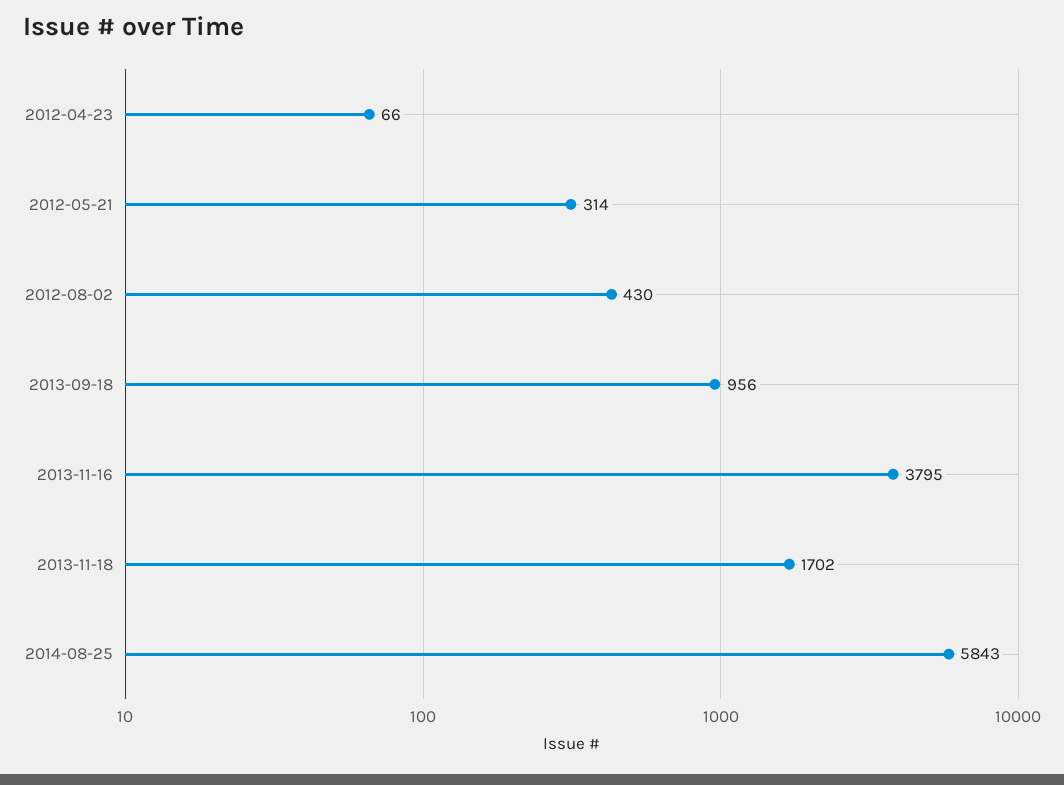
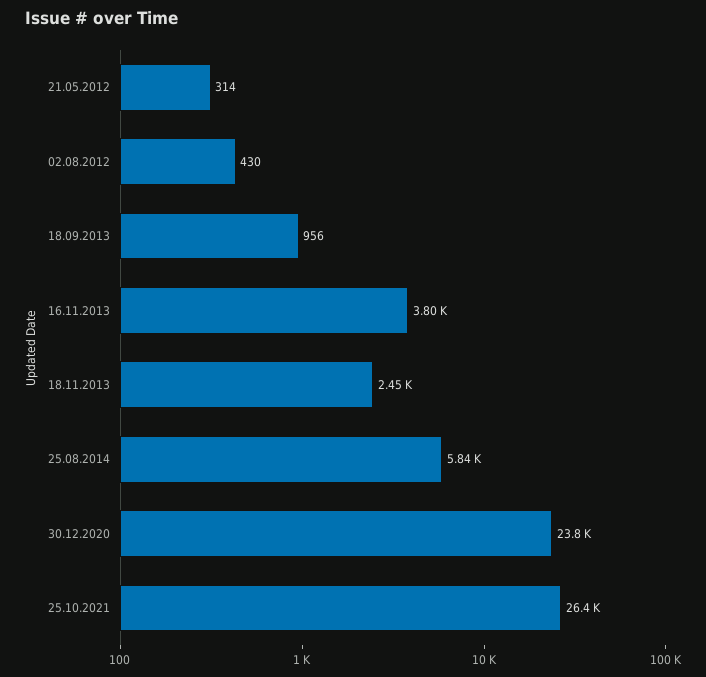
2012-04-23: 66 -> none
2013-11-18: 1702 -> 2450
30.12.2020: none -> 23800
25.10.2021: none -> 26400

